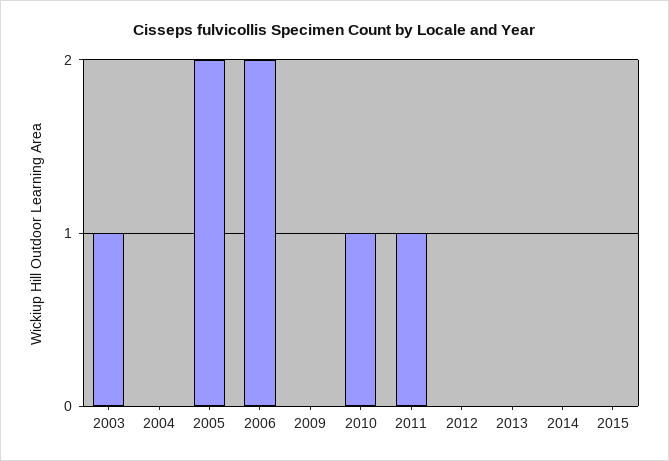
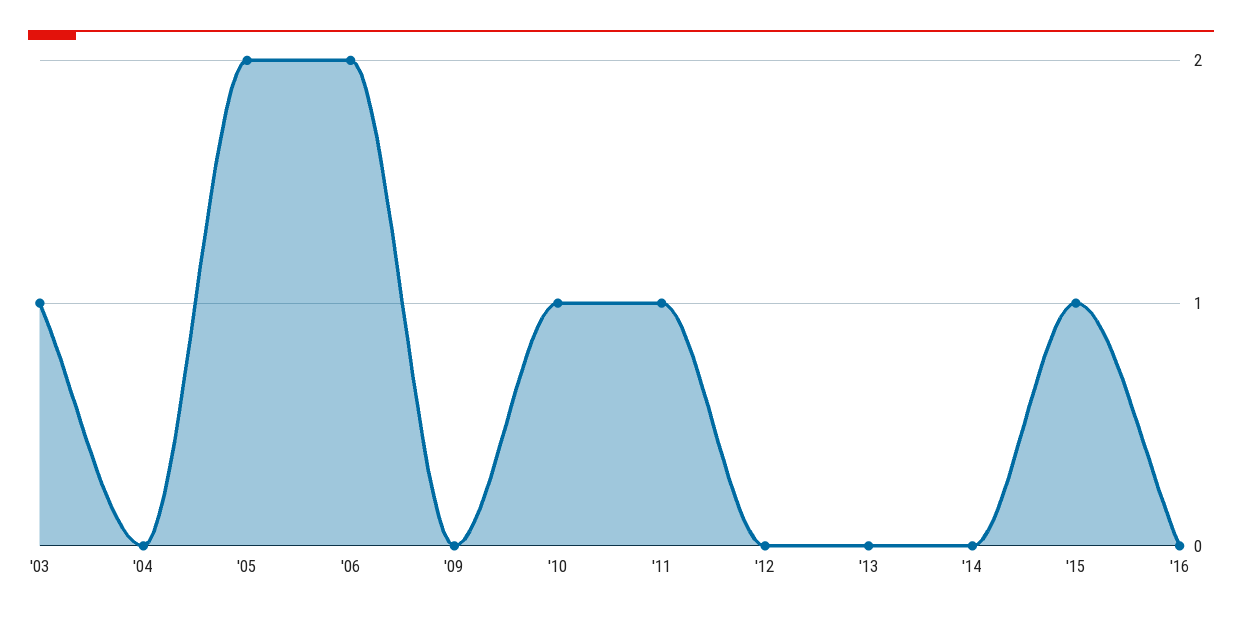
2015: 0 -> 1
'16: none -> 0

